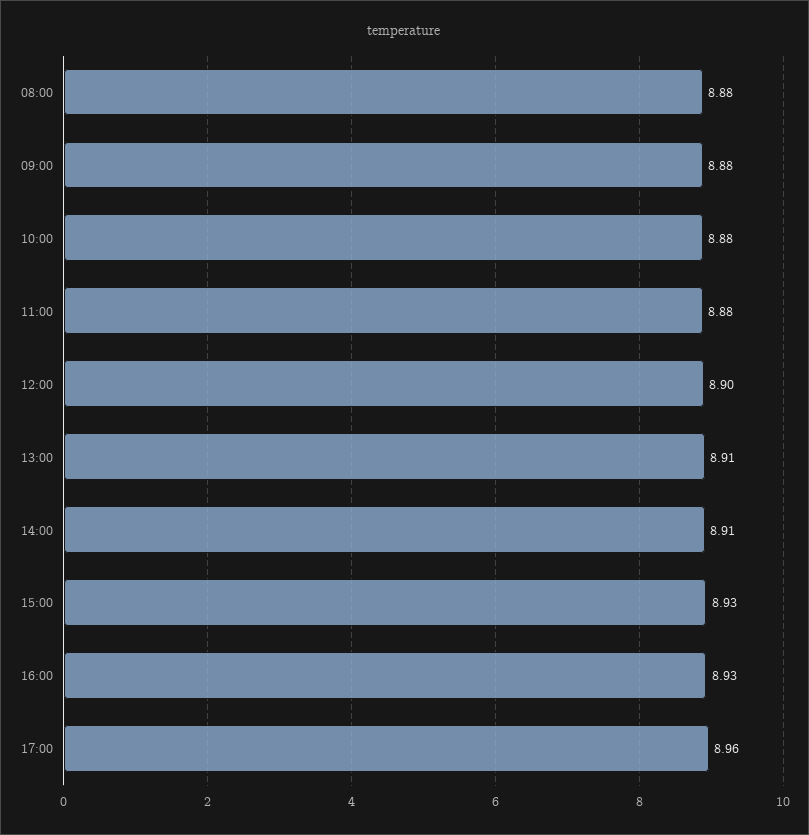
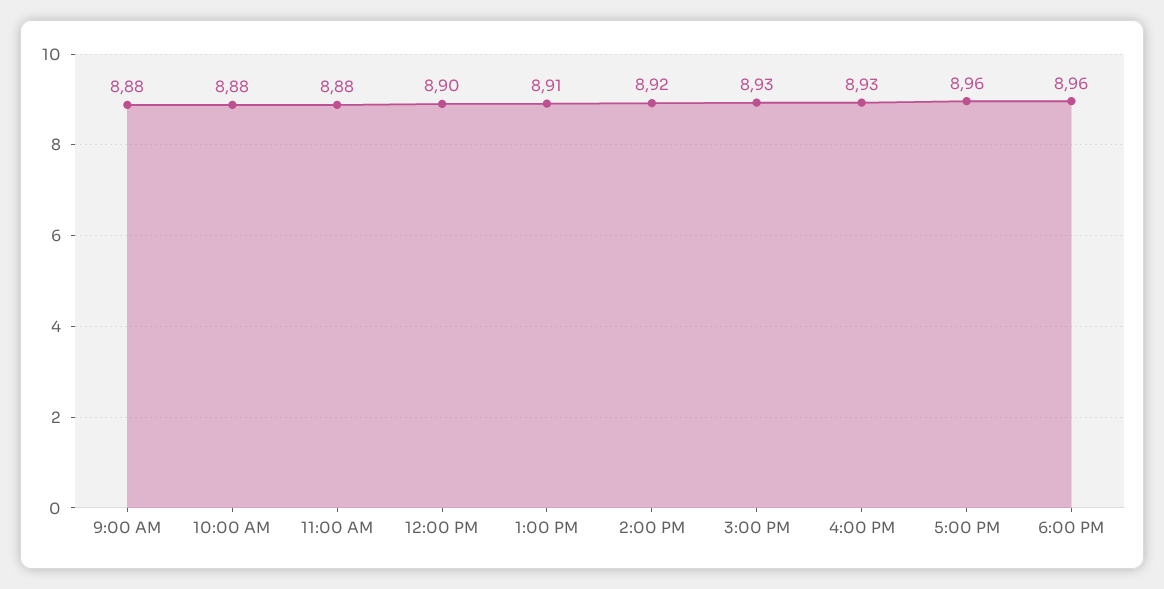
08:00: 8.88 -> none
14:00: 8.91 -> 8.92
6:00 PM: none -> 8.96

